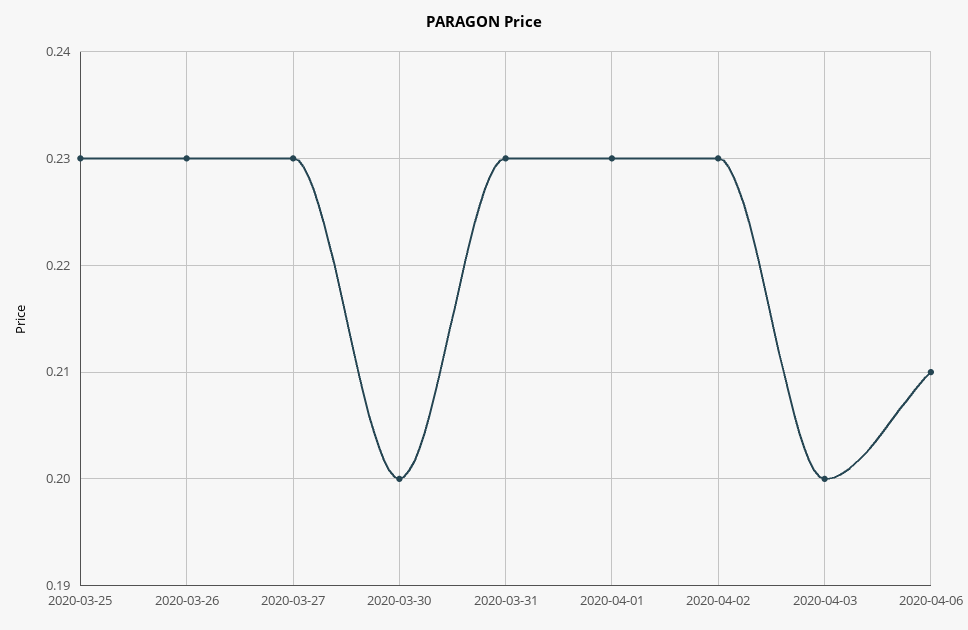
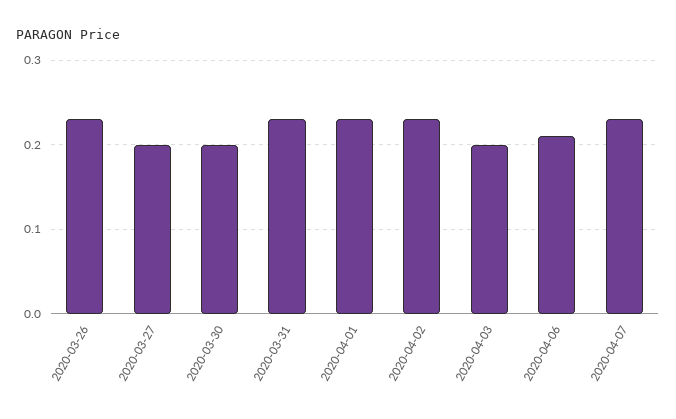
2020-03-25: 0.23 -> none
2020-03-27: 0.23 -> 0.2
2020-04-07: none -> 0.23

